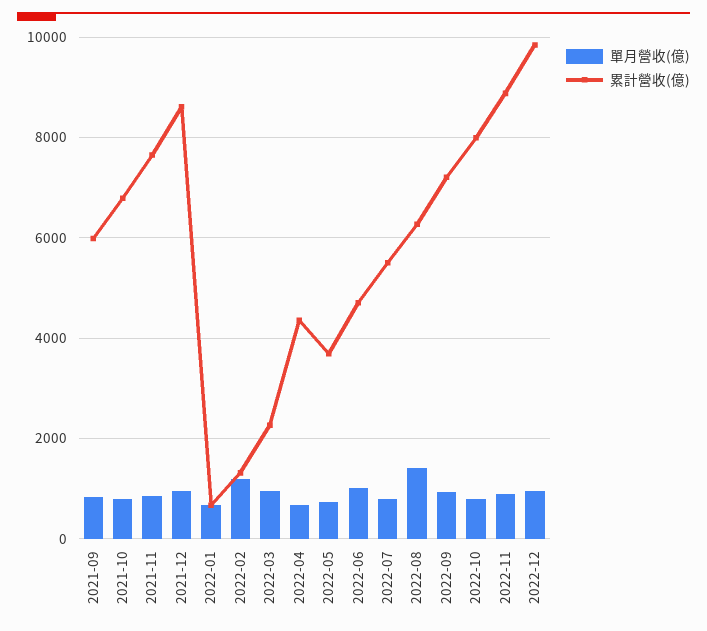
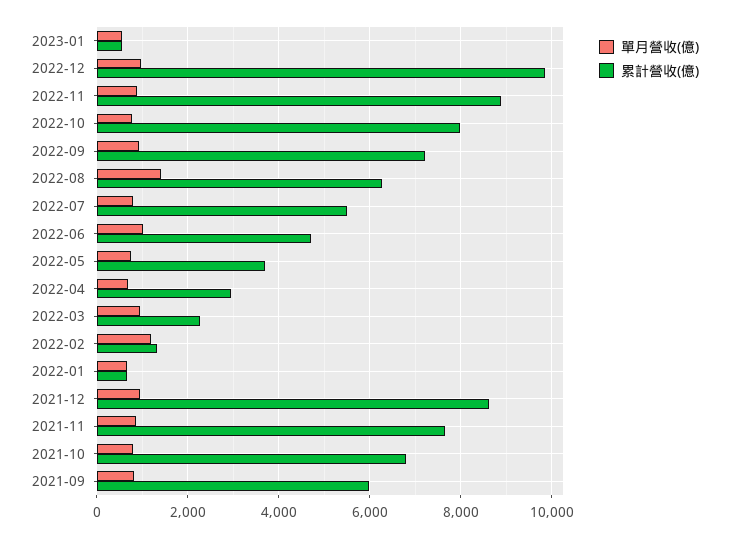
累計營收(億), 2022-04: 4400 -> 3000
單月營收(億), 2023-01: none -> 600
累計營收(億), 2023-01: none -> 600

